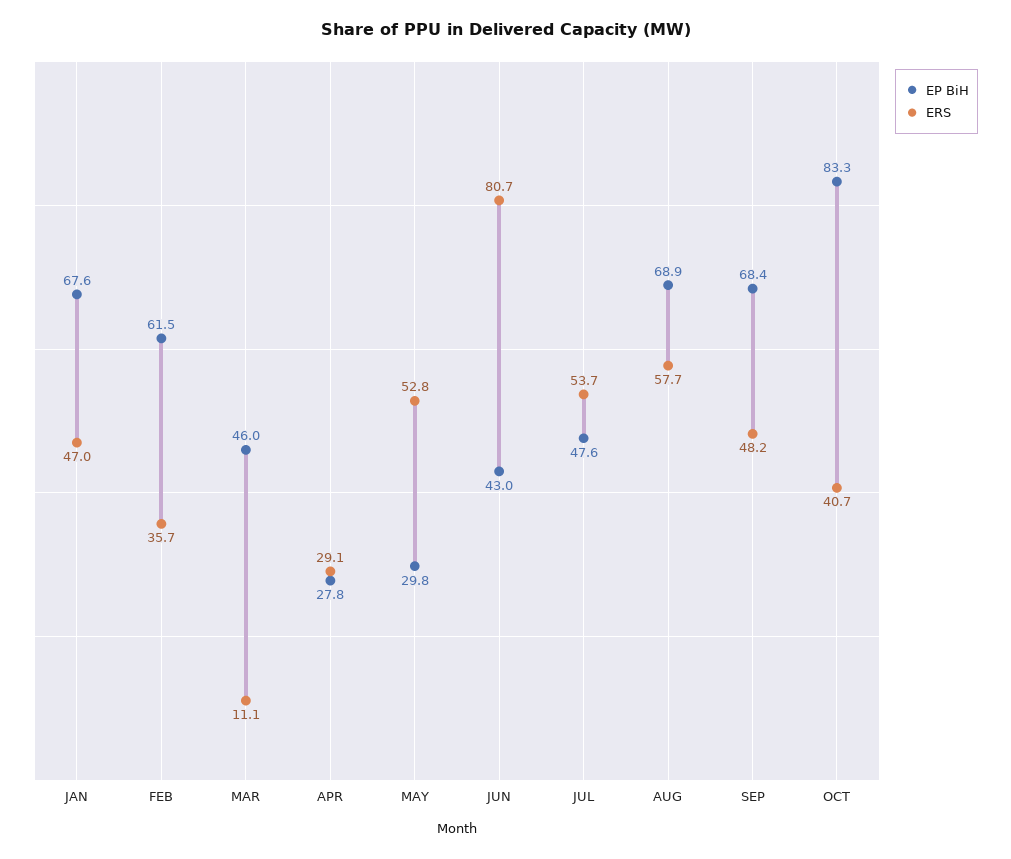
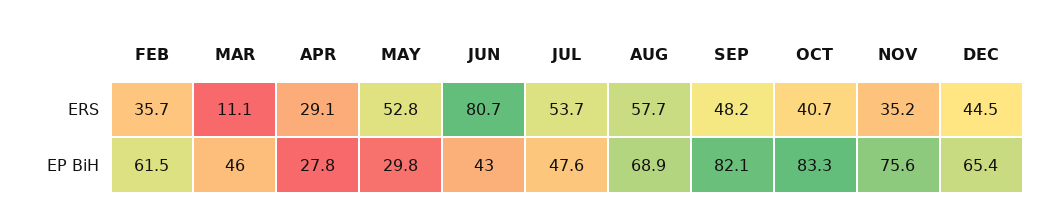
EP BiH, JAN: 67.6 -> none
ERS, JAN: 47 -> none
EP BiH, SEP: 68.4 -> 82.1
ERS, NOV: none -> 35.2
ERS, DEC: none -> 44.5
EP BiH, NOV: none -> 75.6
EP BiH, DEC: none -> 65.4

